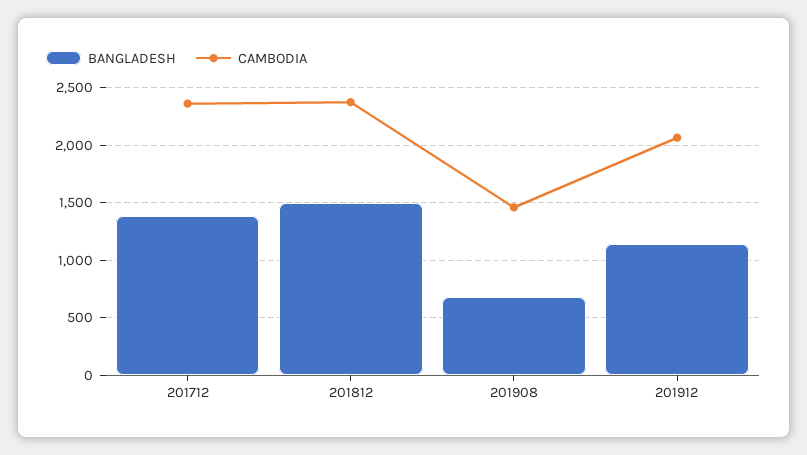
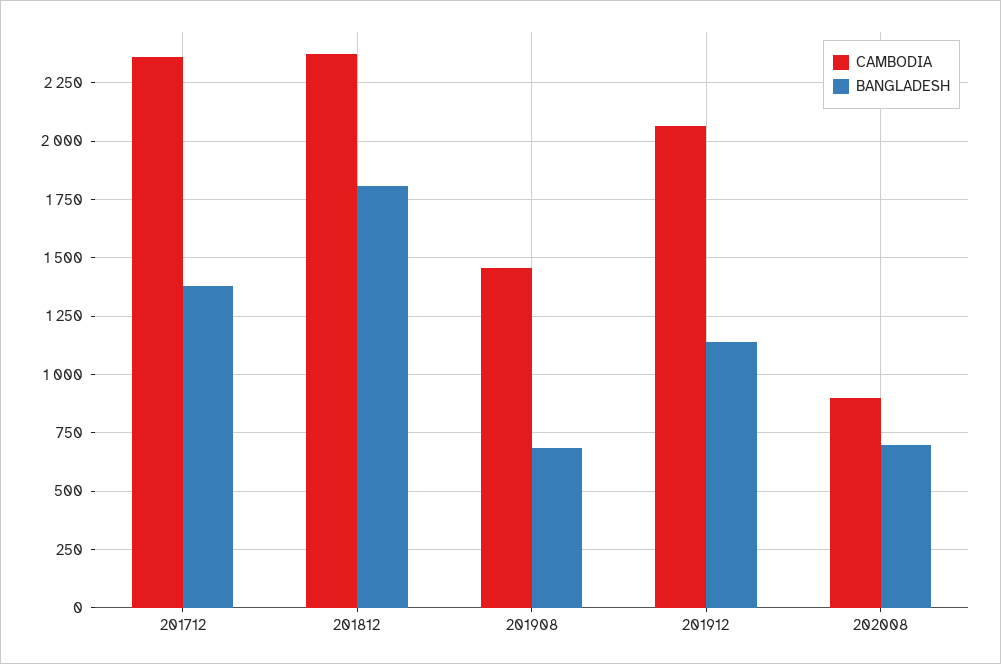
BANGLADESH, 201812: 1500 -> 1800
CAMBODIA, 202008: none -> 900
BANGLADESH, 202008: none -> 700

